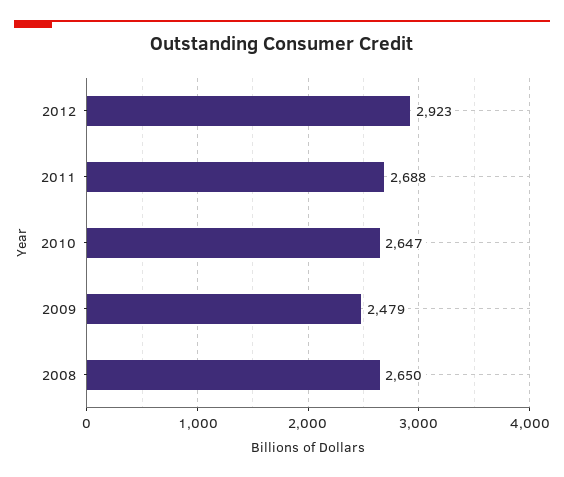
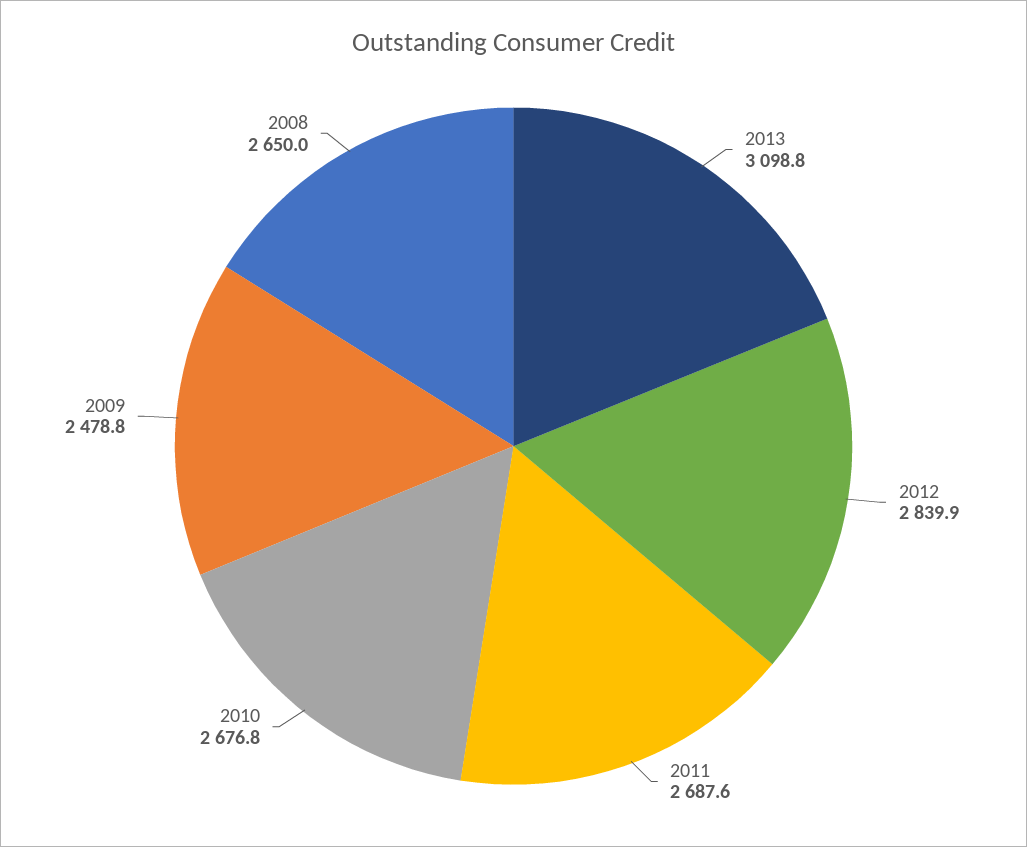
2012: 2923 -> 2839.9
2010: 2647 -> 2676.8
2013: none -> 3098.8

